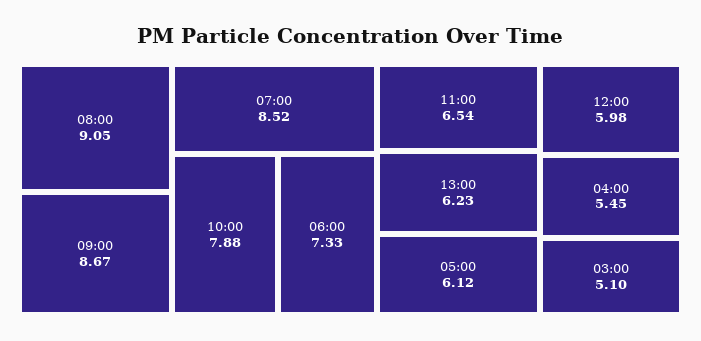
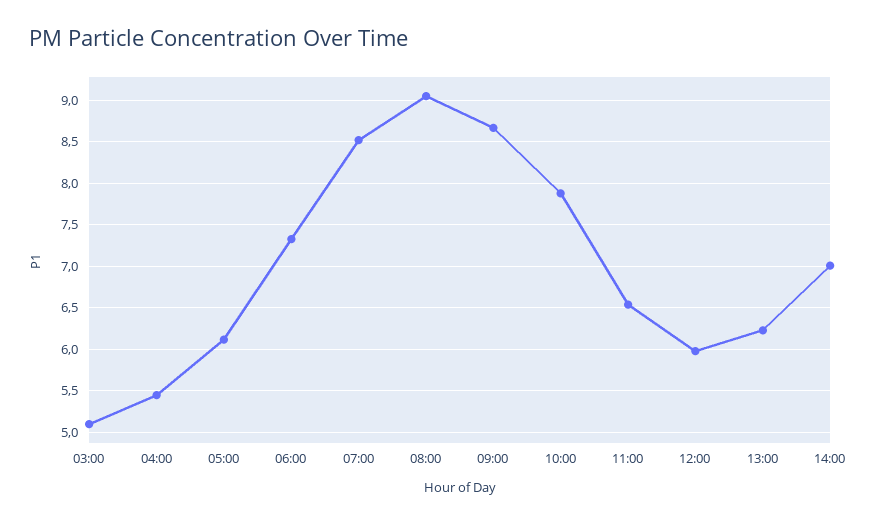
14:00: none -> 7

